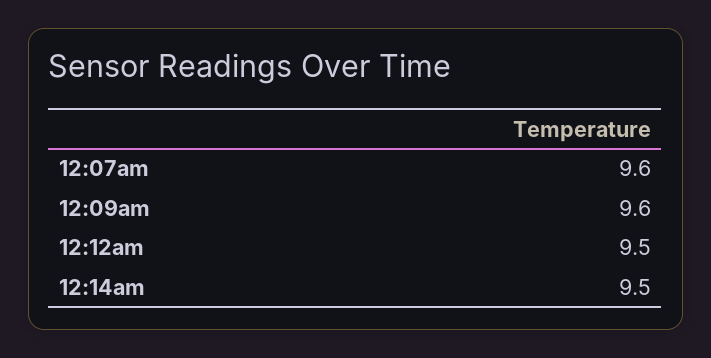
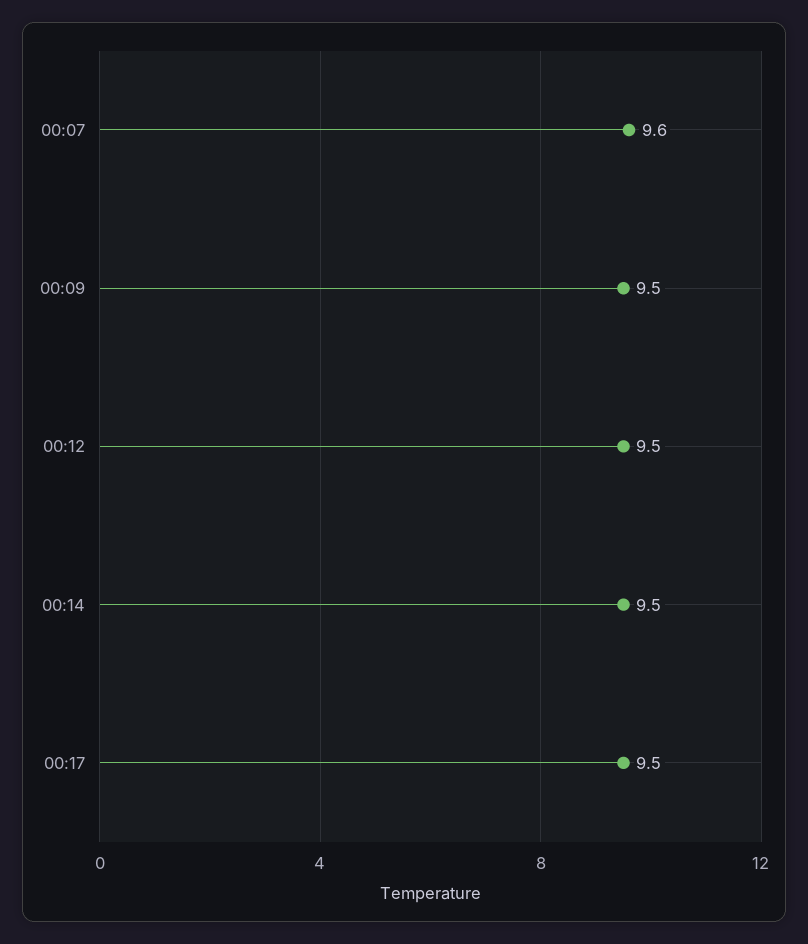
12:09am: 9.6 -> 9.5
00:17: none -> 9.5

